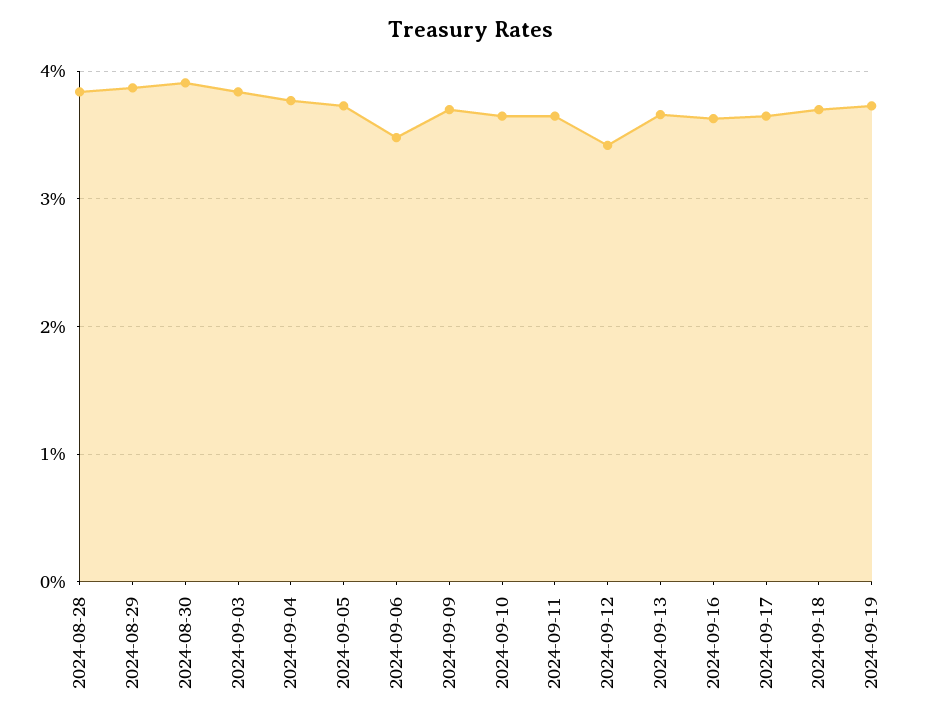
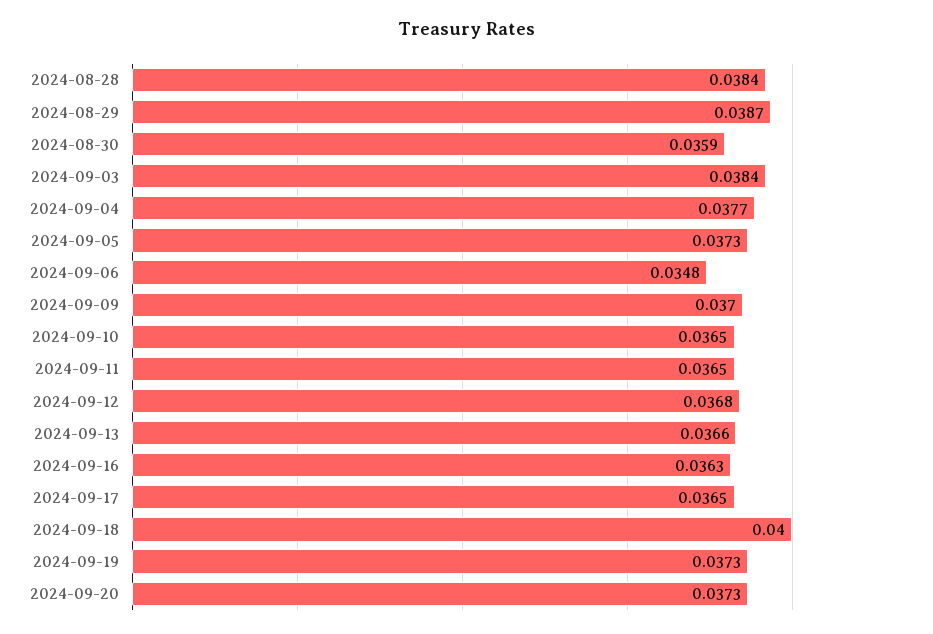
2024-08-30: 0.039 -> 0.0359
2024-09-12: 0.034 -> 0.0368
2024-09-18: 0.037 -> 0.04
2024-09-20: none -> 0.0373

